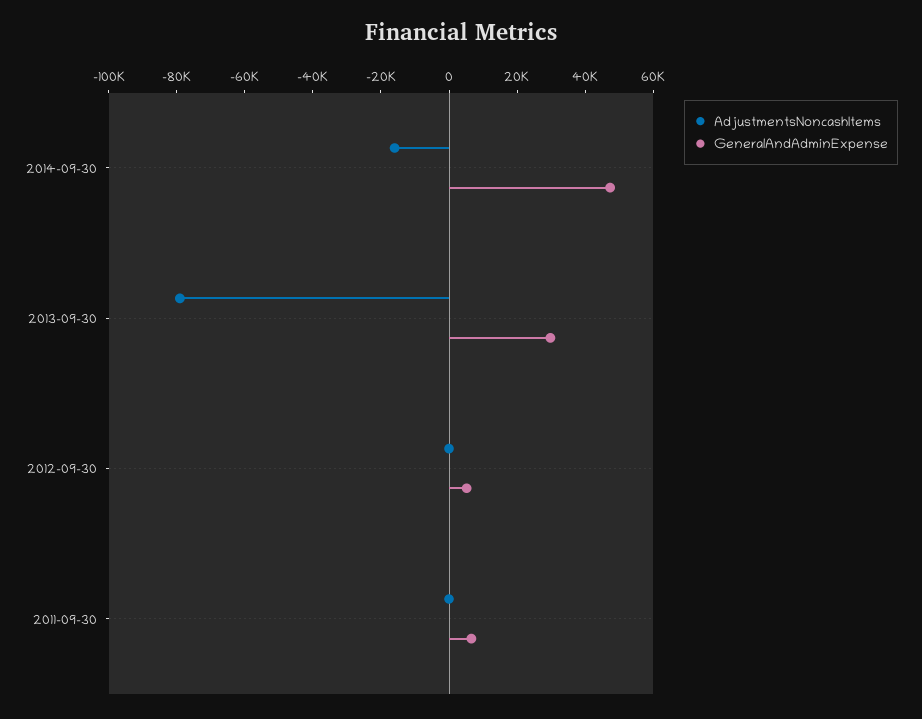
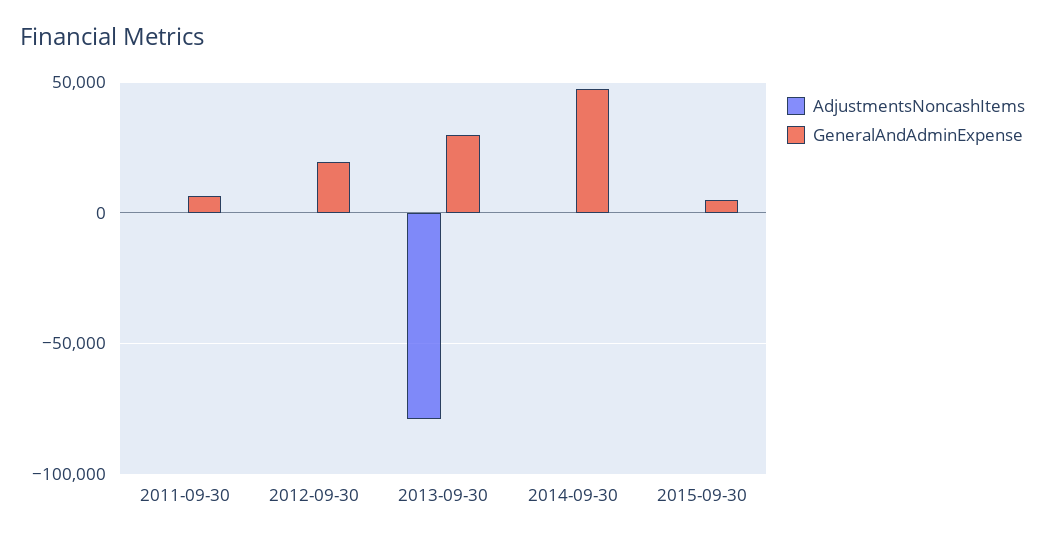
AdjustmentsNoncashItems, 2014-09-30: -15000 -> 0
GeneralAndAdminExpense, 2012-09-30: 5000 -> 20000
AdjustmentsNoncashItems, 2015-09-30: none -> 0
GeneralAndAdminExpense, 2015-09-30: none -> 5000

